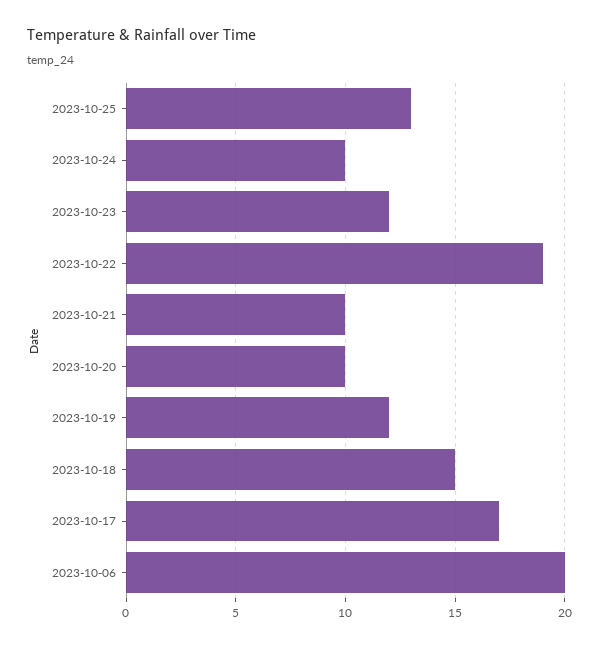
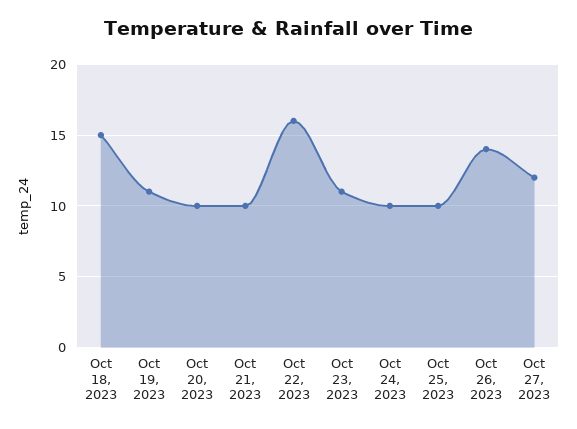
2023-10-25: 13 -> 10
2023-10-23: 12 -> 11
2023-10-22: 19 -> 16
2023-10-19: 12 -> 11
2023-10-17: 17 -> none
2023-10-06: 20 -> none
Oct 26, 2023: none -> 14
Oct 27, 2023: none -> 12

